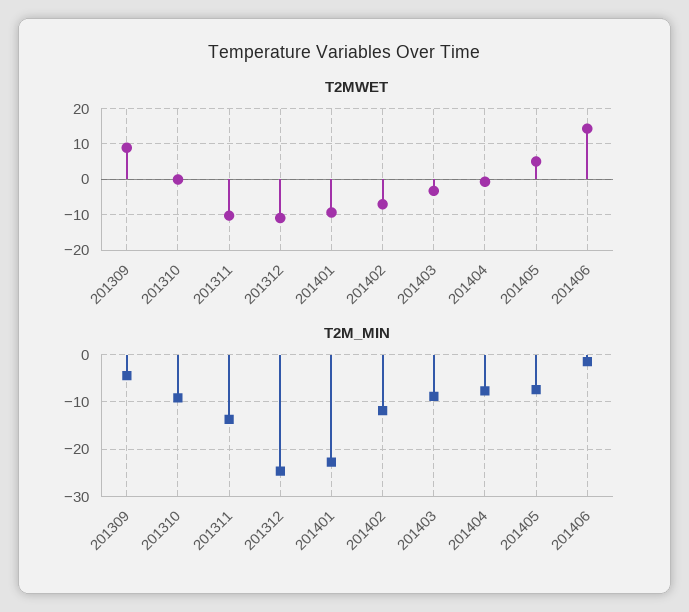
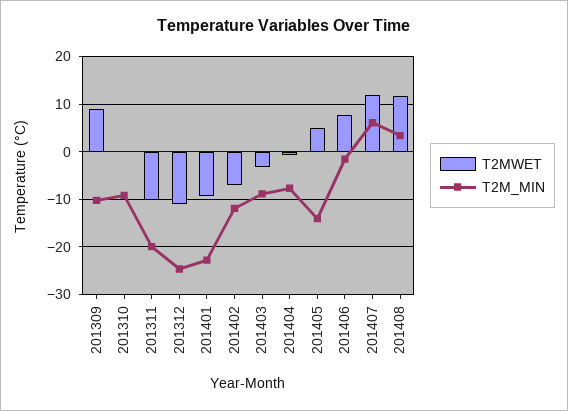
T2MWET, 201406: 14 -> 8
T2M_MIN, 201309: -4 -> -10
T2M_MIN, 201311: -14 -> -20
T2M_MIN, 201405: -8 -> -14
T2MWET, 201407: none -> 12
T2M_MIN, 201407: none -> 6
T2MWET, 201408: none -> 12
T2M_MIN, 201408: none -> 4

